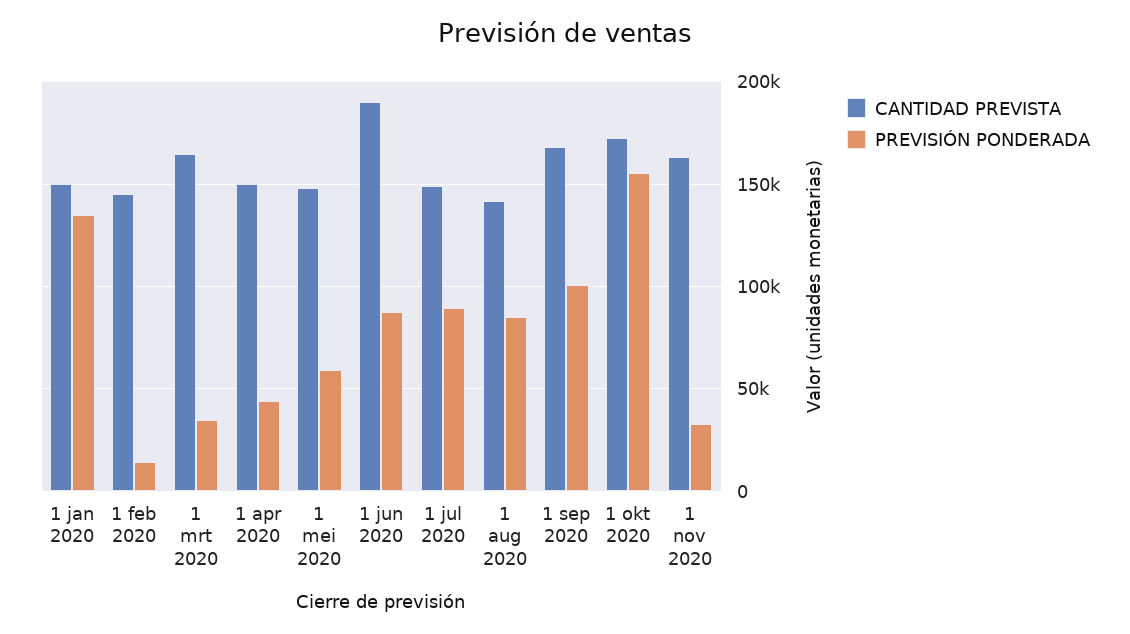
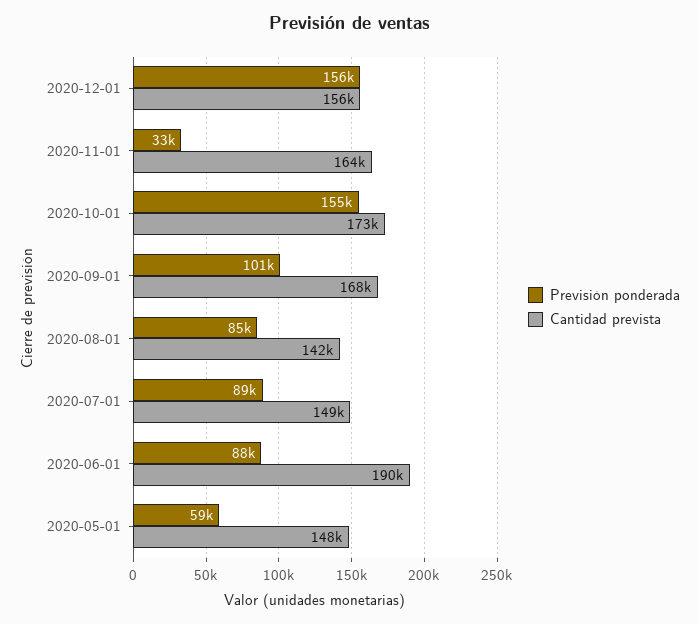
CANTIDAD PREVISTA, 1 jan 2020: 150000 -> none
PREVISIÓN PONDERADA, 1 jan 2020: 135000 -> none
CANTIDAD PREVISTA, 1 feb 2020: 145000 -> none
PREVISIÓN PONDERADA, 1 feb 2020: 15000 -> none
CANTIDAD PREVISTA, 1 mrt 2020: 165000 -> none
PREVISIÓN PONDERADA, 1 mrt 2020: 35000 -> none
CANTIDAD PREVISTA, 1 apr 2020: 150000 -> none
PREVISIÓN PONDERADA, 1 apr 2020: 45000 -> none
PREVISIÓN PONDERADA, 2020-12-01: none -> 156000
CANTIDAD PREVISTA, 2020-12-01: none -> 156000

